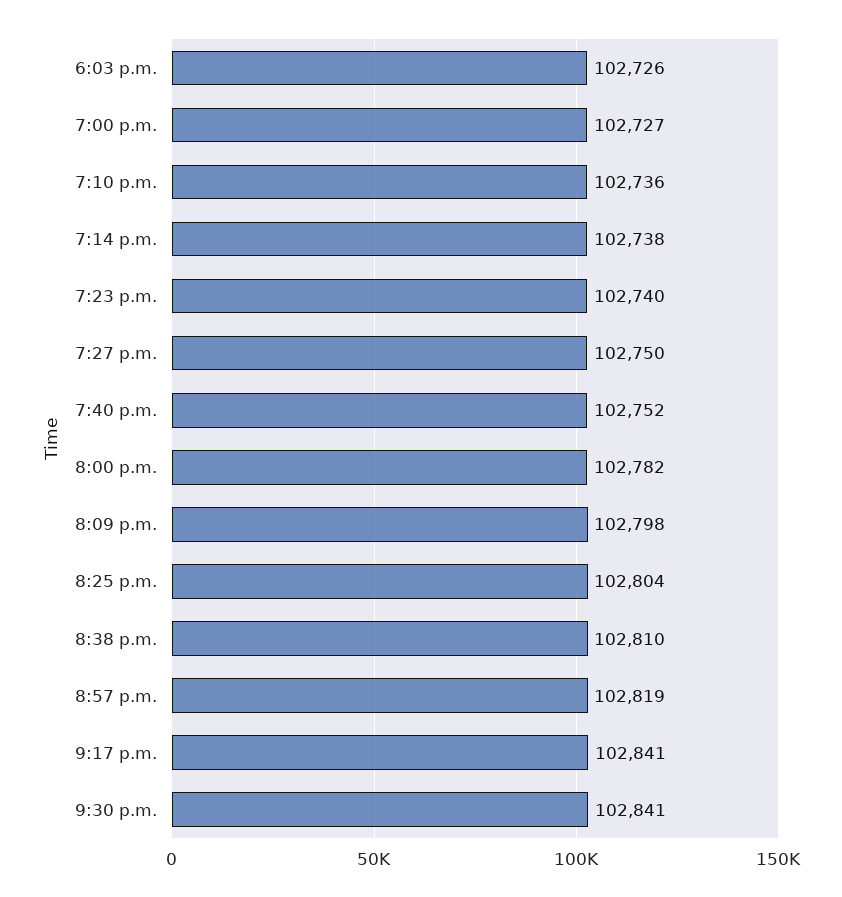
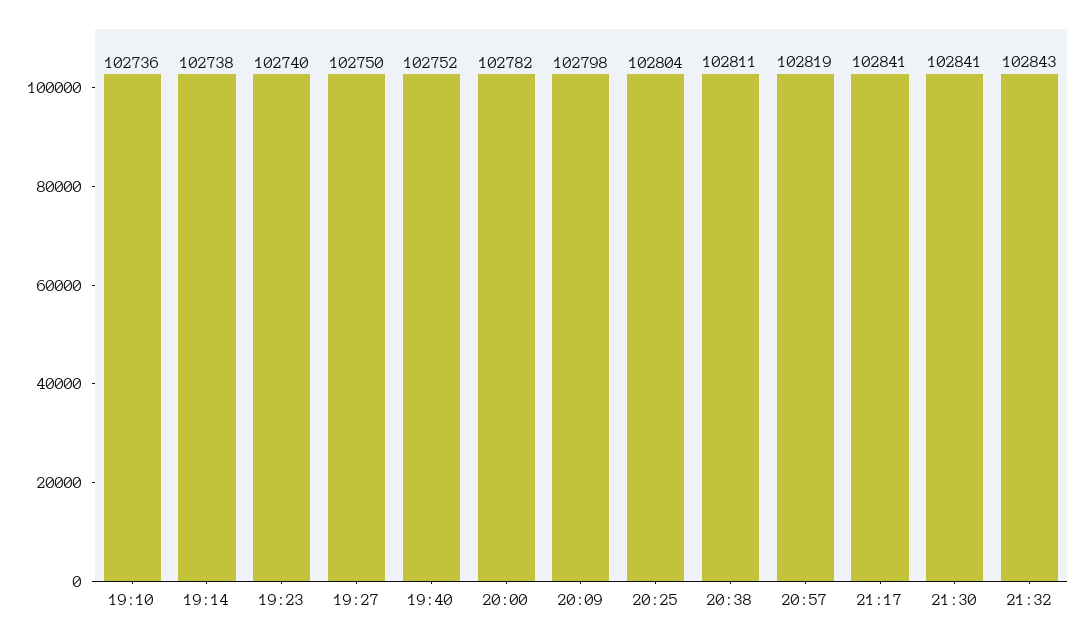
6:03 p.m.: 102726 -> none
7:00 p.m.: 102727 -> none
8:38 p.m.: 102810 -> 102811
21:32: none -> 102843

